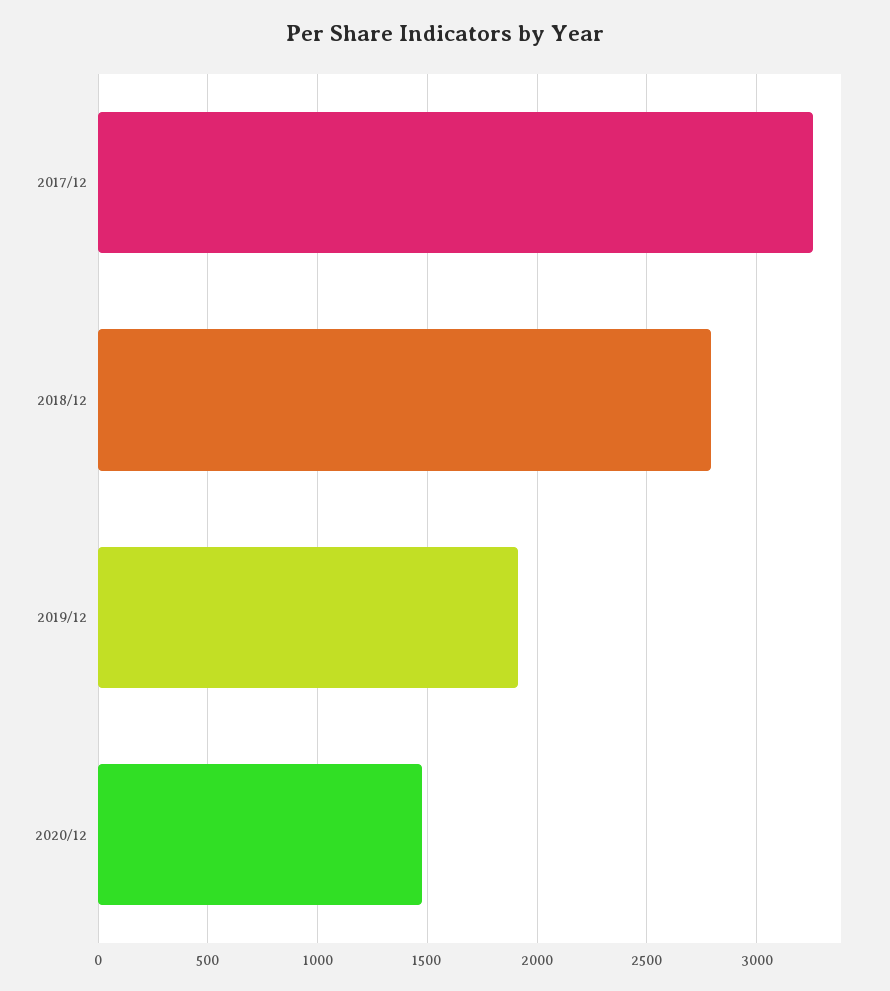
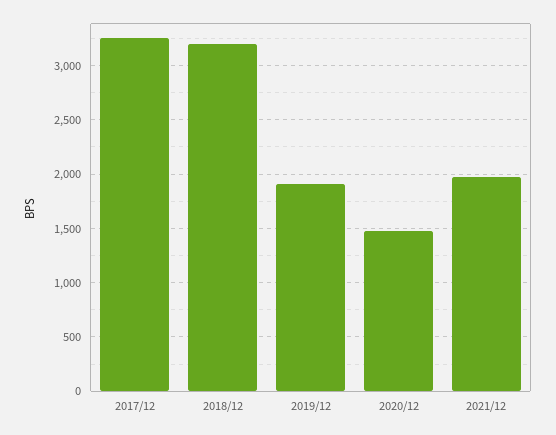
2018/12: 2800 -> 3200
2021/12: none -> 2000

